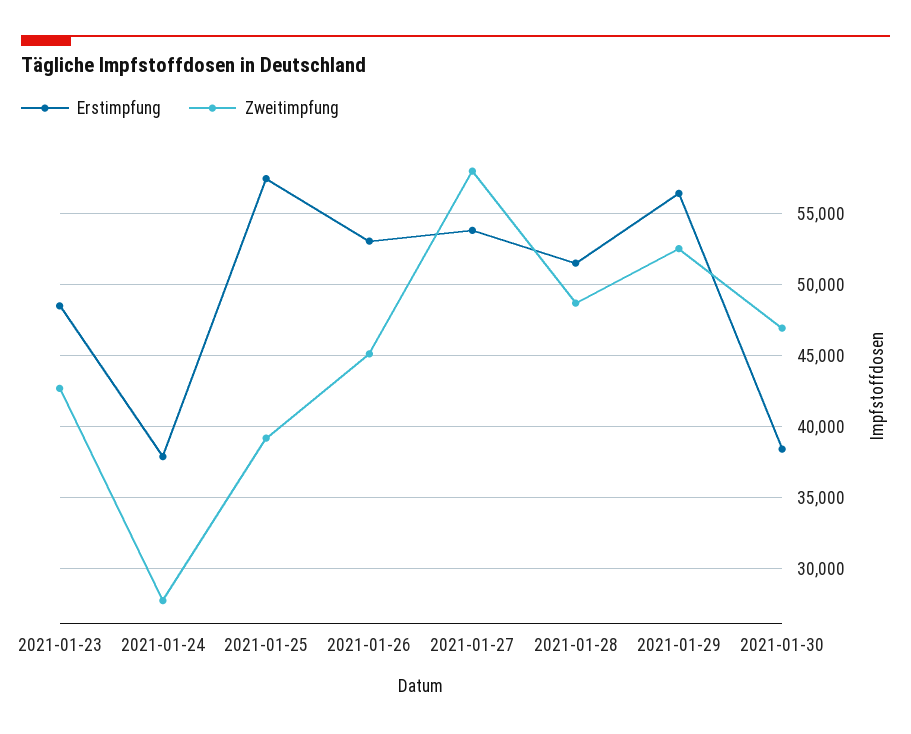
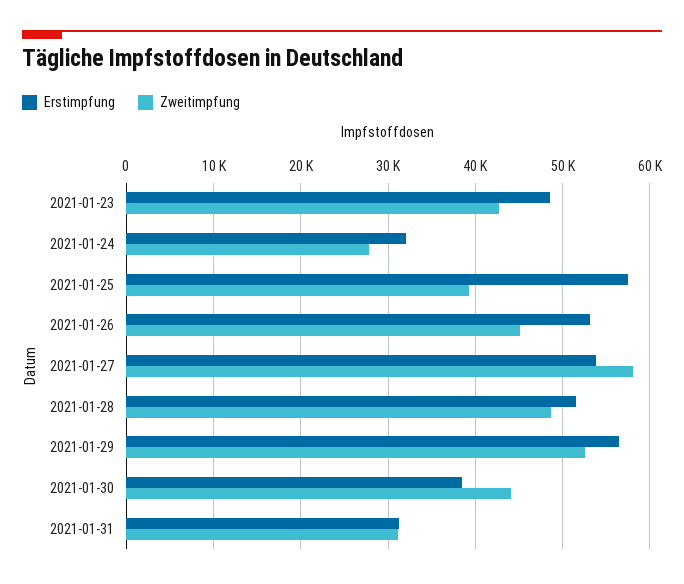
Erstimpfung, 2021-01-24: 38000 -> 32000
Zweitimpfung, 2021-01-30: 47000 -> 44000
Erstimpfung, 2021-01-31: none -> 31000
Zweitimpfung, 2021-01-31: none -> 31000

